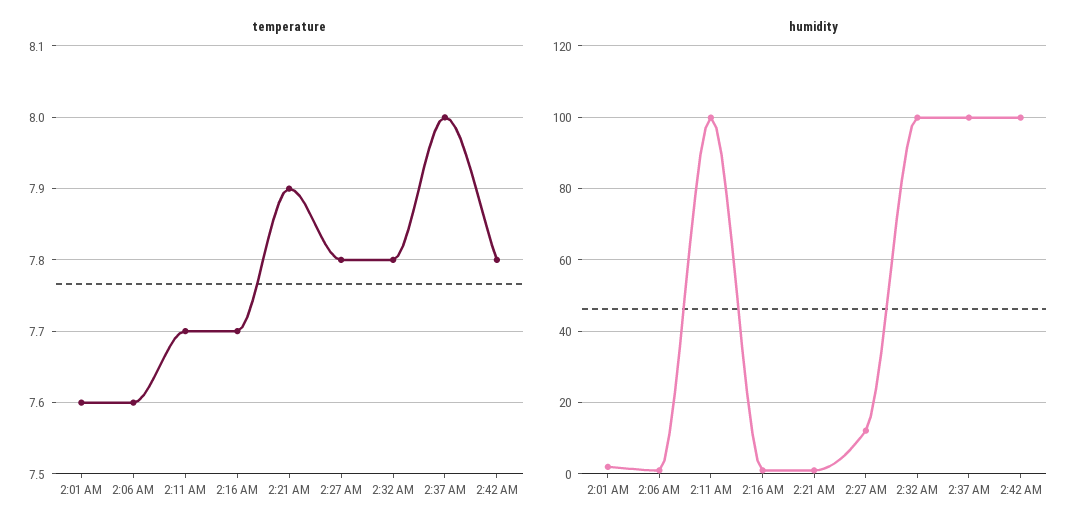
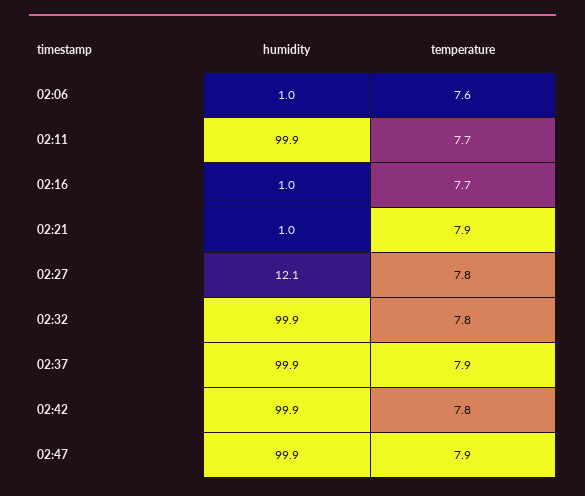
temperature, 2:01 AM: 7.6 -> none
temperature, 2:37 AM: 8 -> 7.9
humidity, 2:01 AM: 2 -> none
humidity, 02:47: none -> 99.9
temperature, 02:47: none -> 7.9

